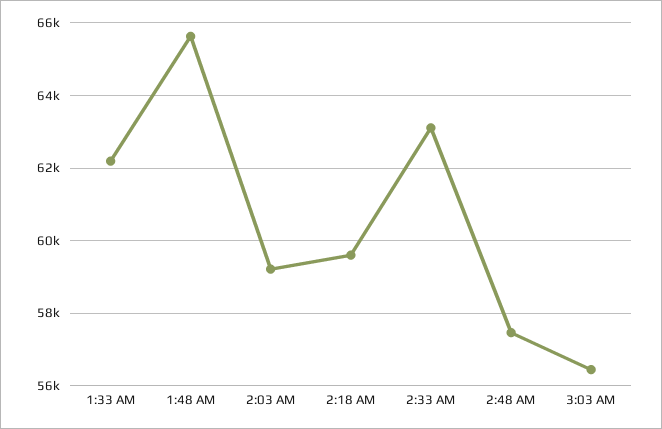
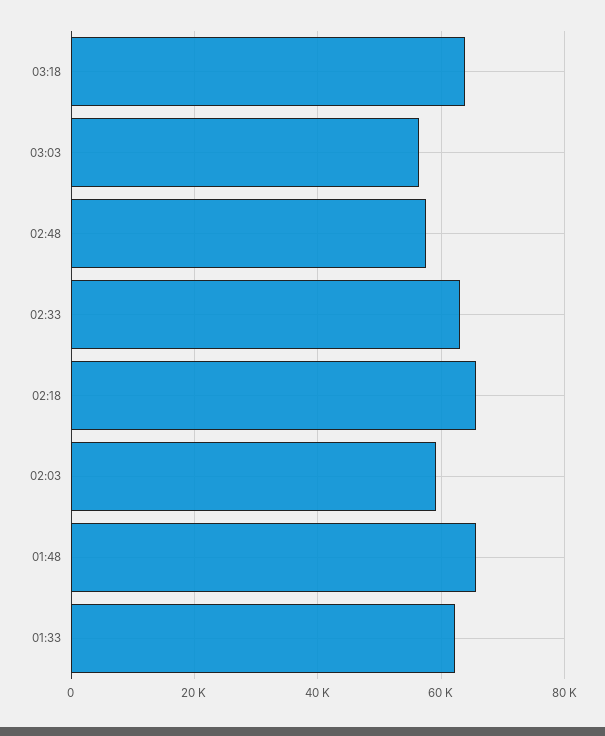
2:18 AM: 59600 -> 66000
03:18: none -> 64000

